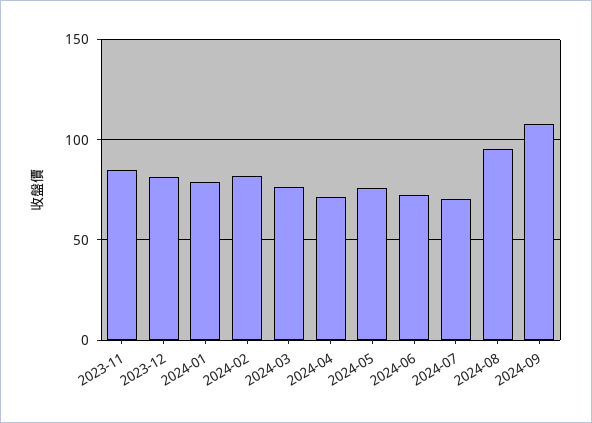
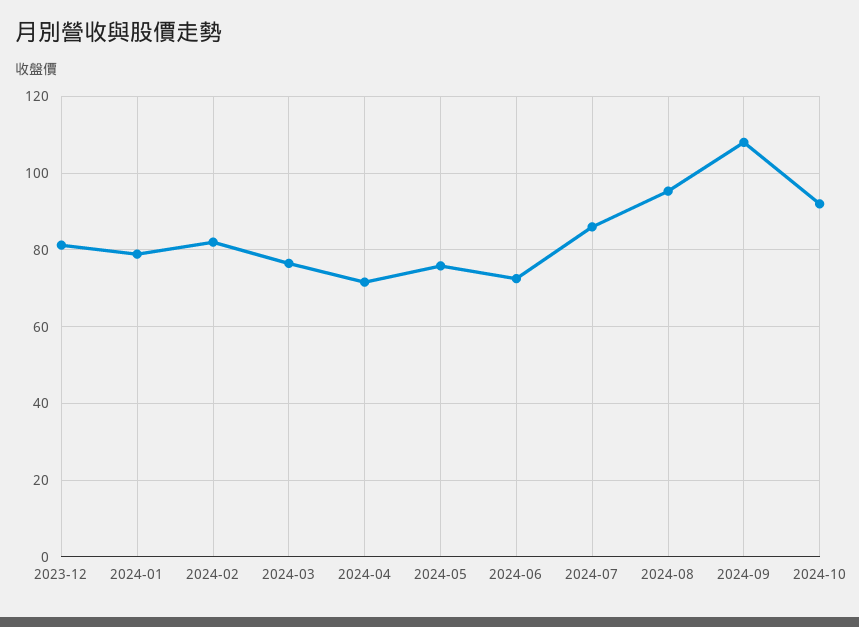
2023-11: 85 -> none
2024-07: 70 -> 86
2024-10: none -> 92

